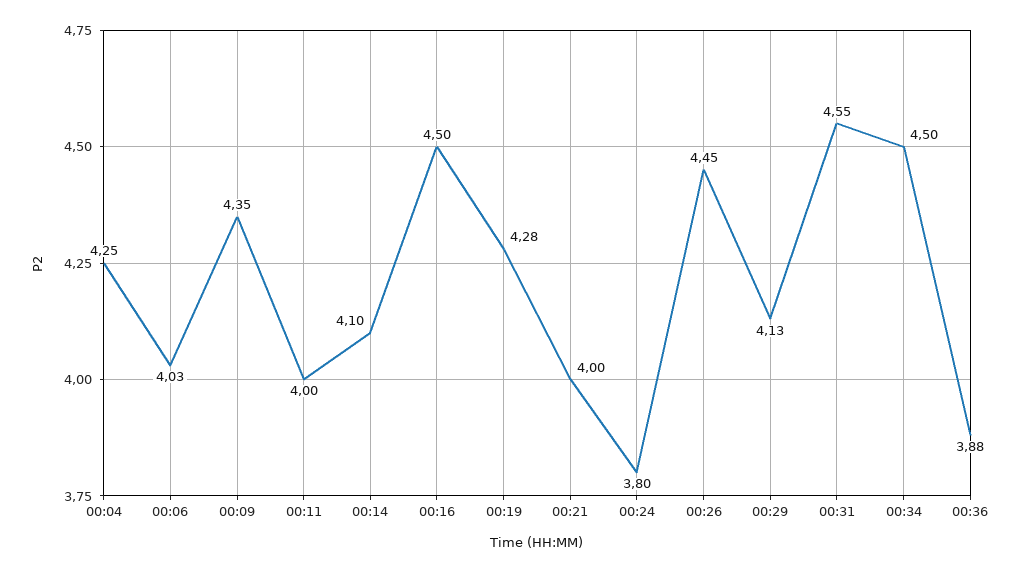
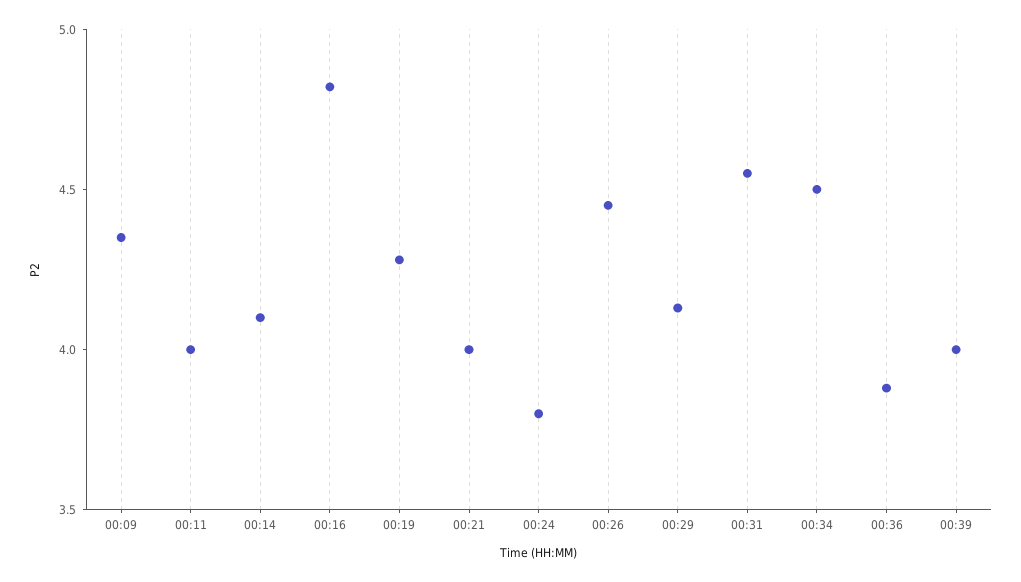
00:04: 4.25 -> none
00:06: 4.03 -> none
00:16: 4.5 -> 4.8
00:39: none -> 4

